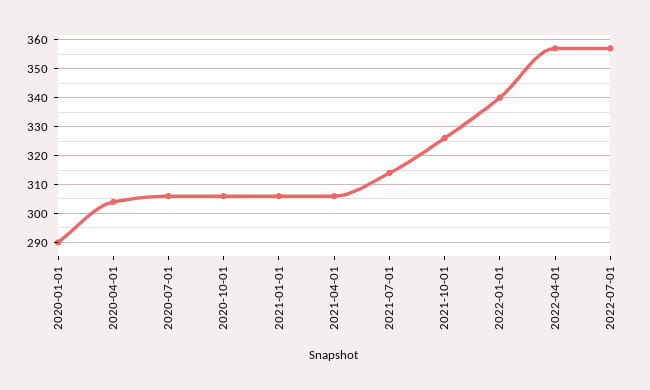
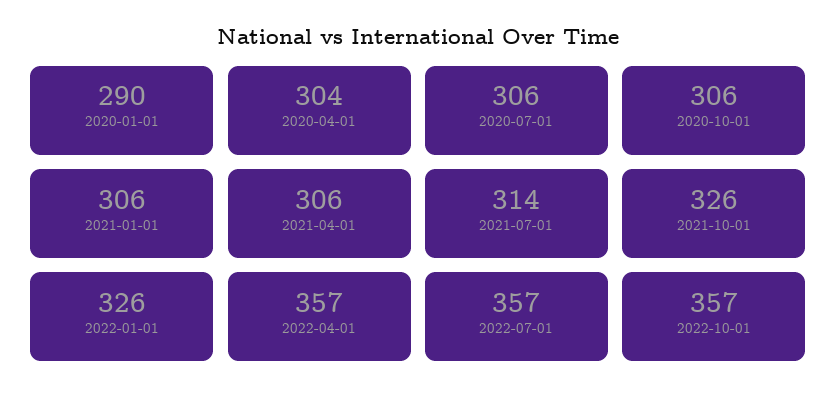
2022-01-01: 340 -> 326
2022-10-01: none -> 357

